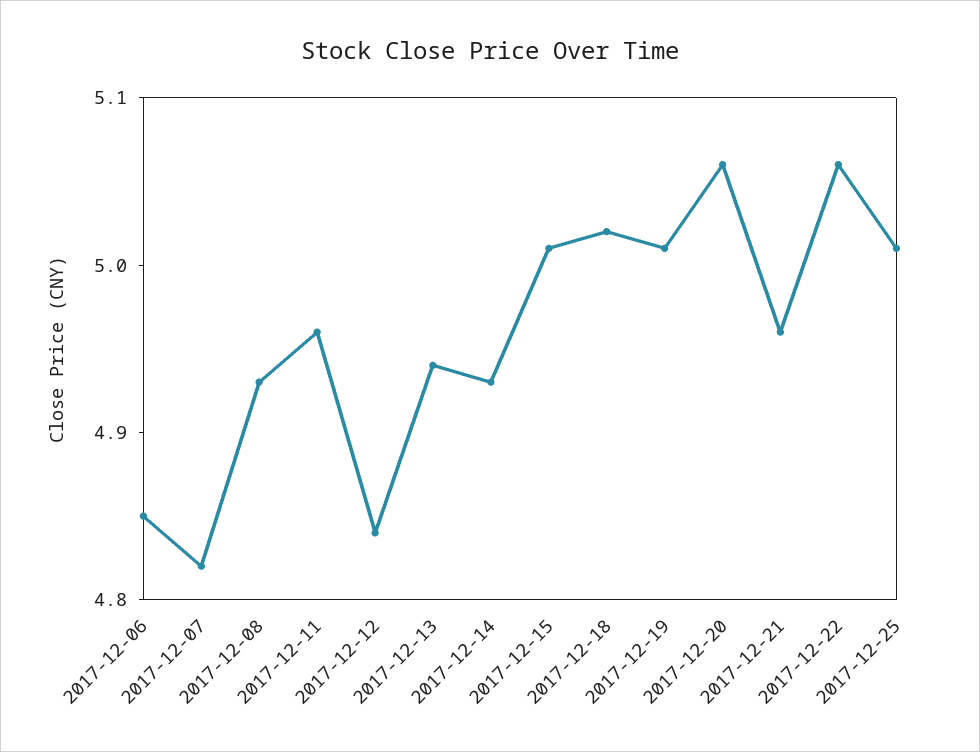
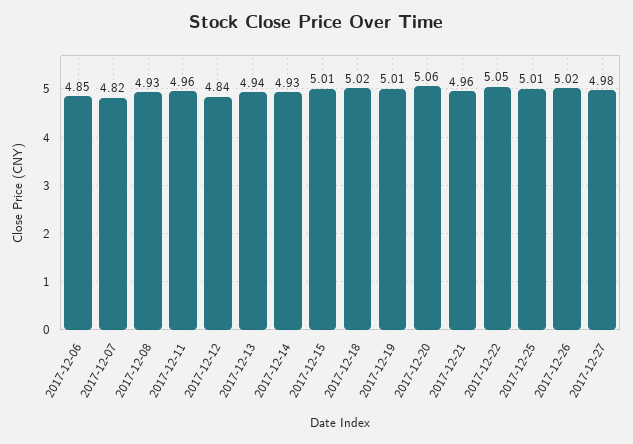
2017-12-22: 5.06 -> 5.05
2017-12-26: none -> 5.02
2017-12-27: none -> 4.98

